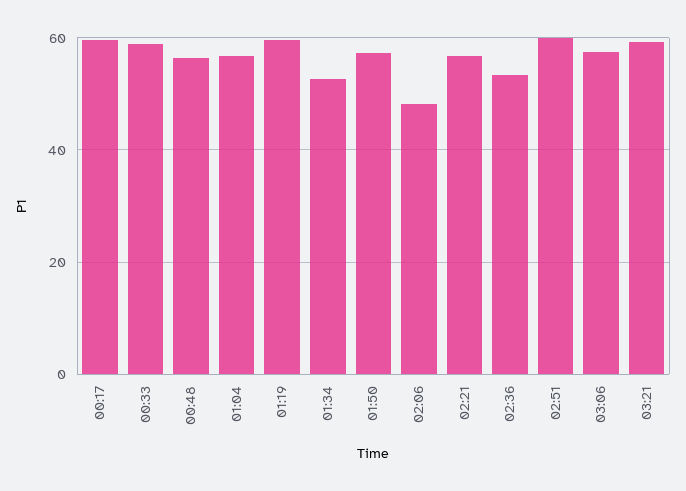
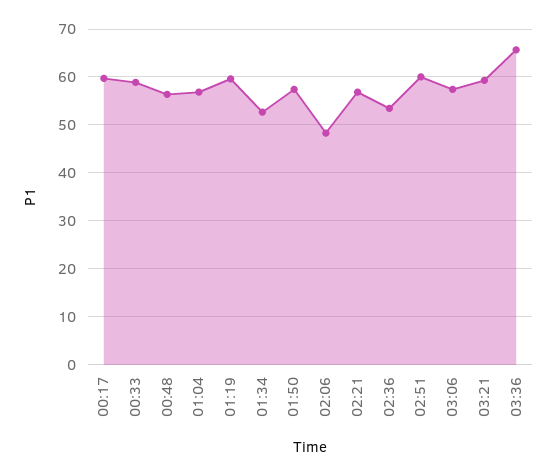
03:36: none -> 66

